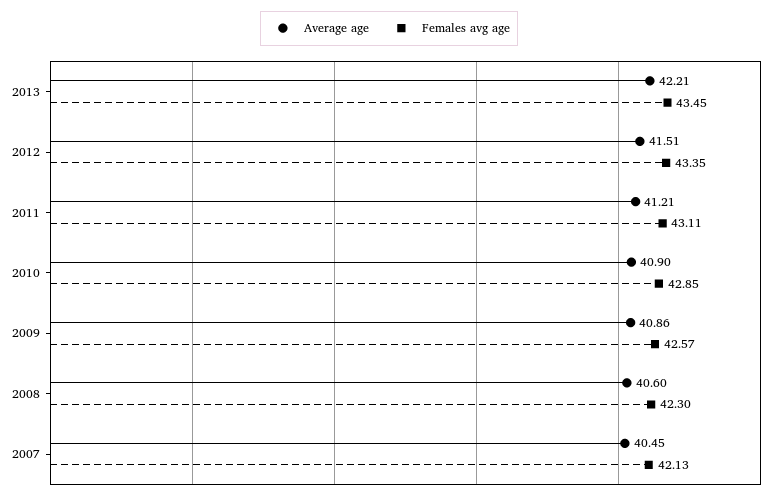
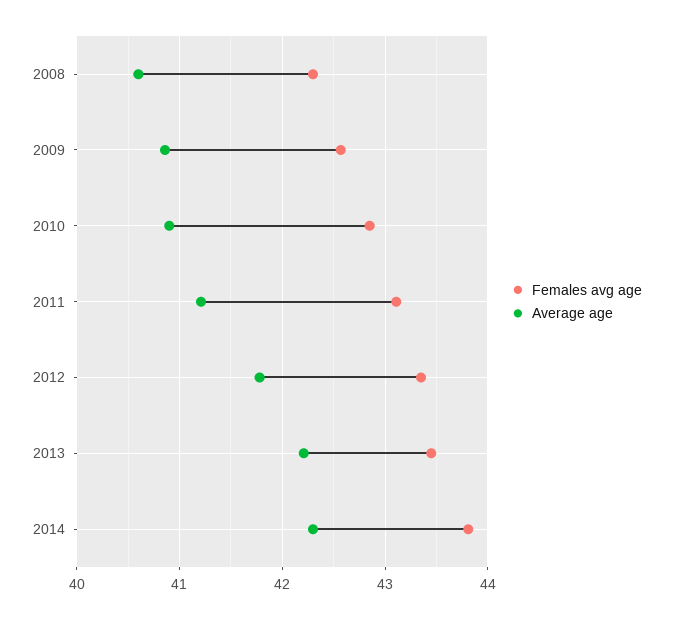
Average age, 2012: 41.51 -> 41.8
Average age, 2007: 40.45 -> none
Females avg age, 2007: 42.13 -> none
Females avg age, 2014: none -> 43.8
Average age, 2014: none -> 42.3

